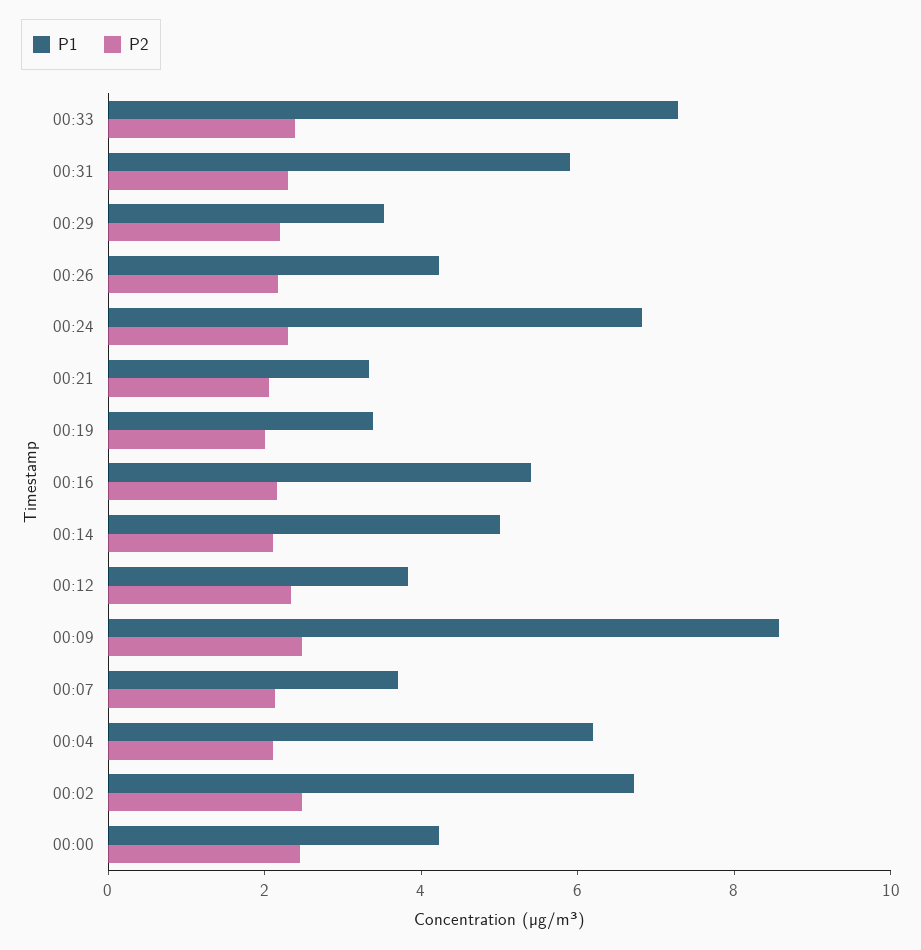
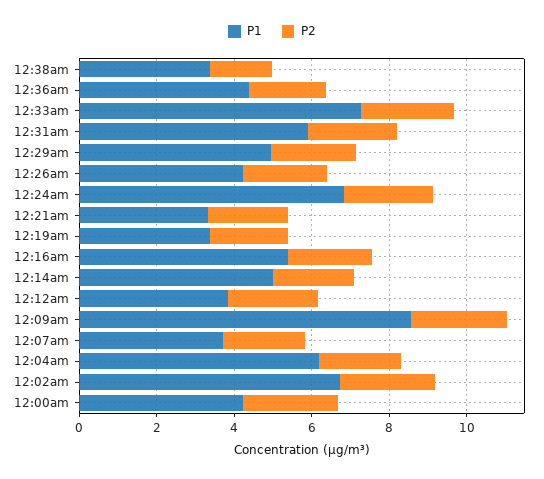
P1, 00:29: 3.5 -> 5
P1, 12:38am: none -> 3.5
P2, 12:38am: none -> 1.5
P1, 12:36am: none -> 4.5
P2, 12:36am: none -> 2

